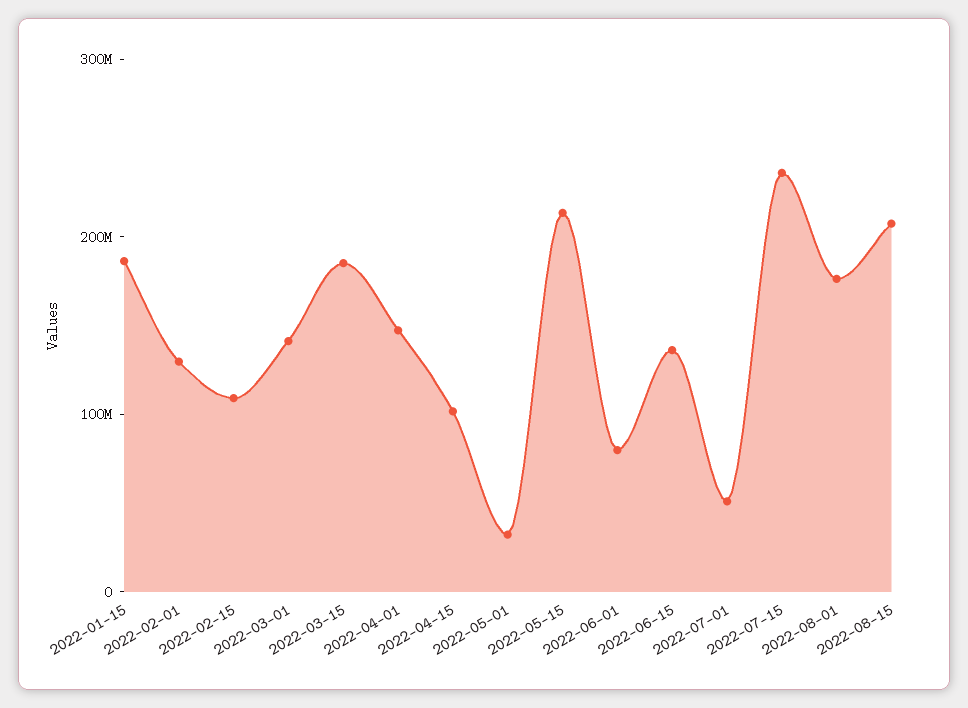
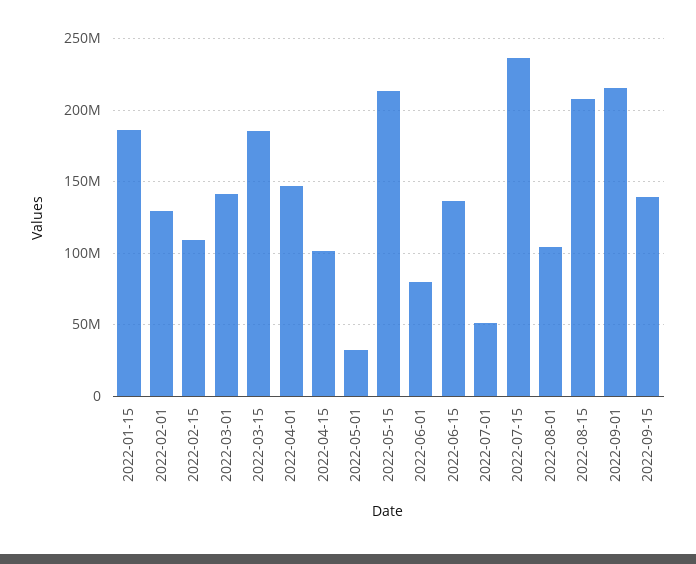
2022-08-01: 180000000 -> 105000000
2022-09-01: none -> 215000000
2022-09-15: none -> 140000000

